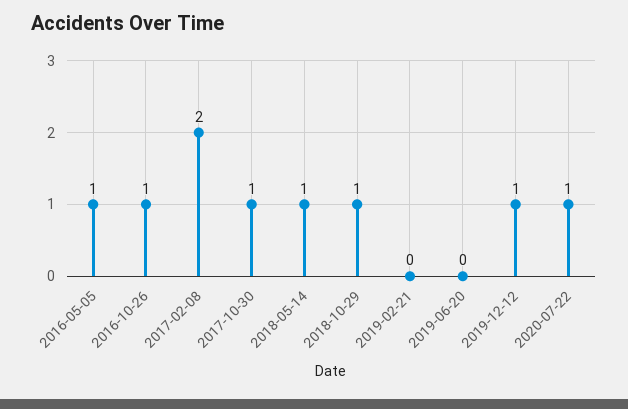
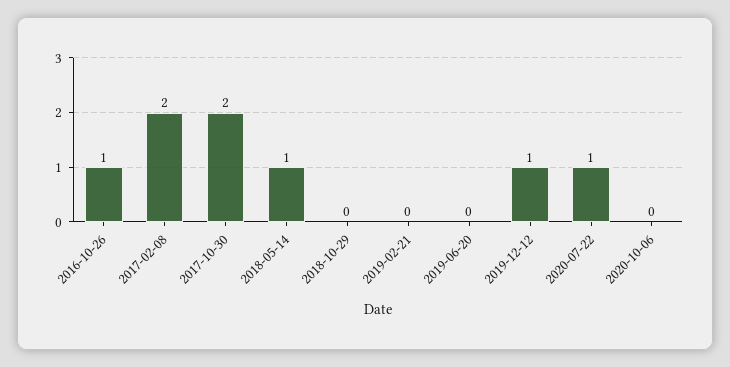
2016-05-05: 1 -> none
2017-10-30: 1 -> 2
2018-10-29: 1 -> 0
2020-10-06: none -> 0

